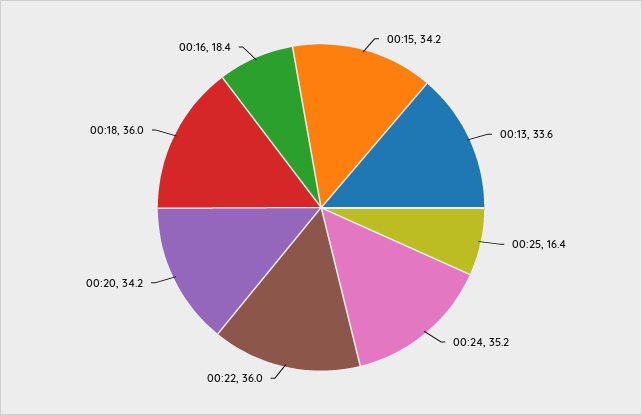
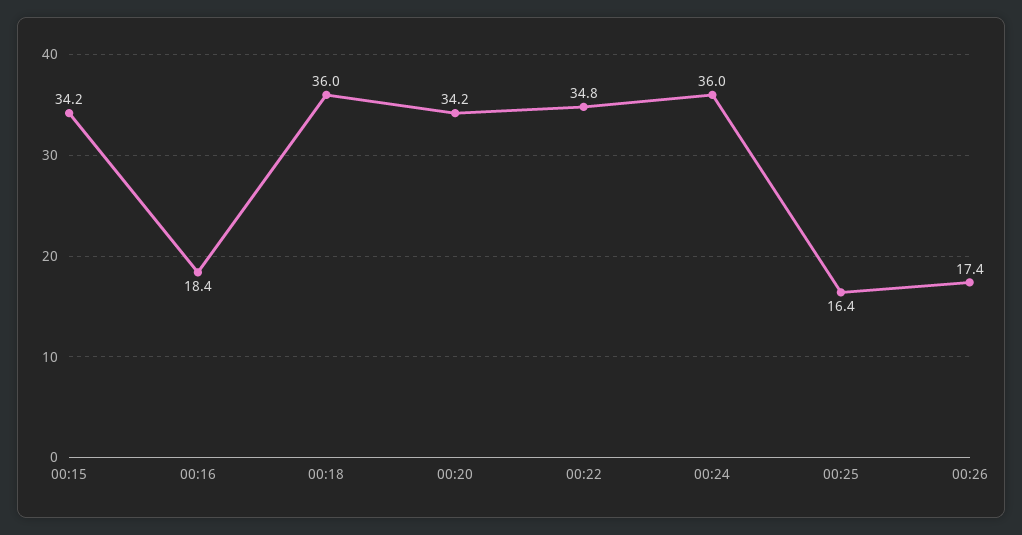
00:13: 33.6 -> none
00:24: 35.2 -> 36
00:22: 36 -> 34.8
00:26: none -> 17.4

